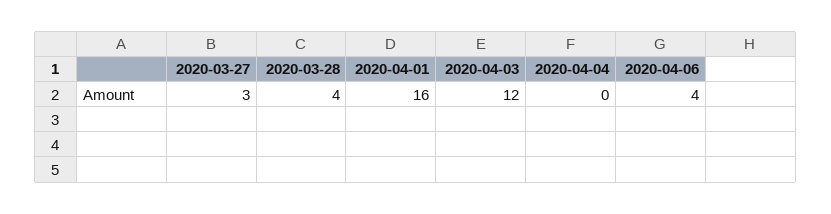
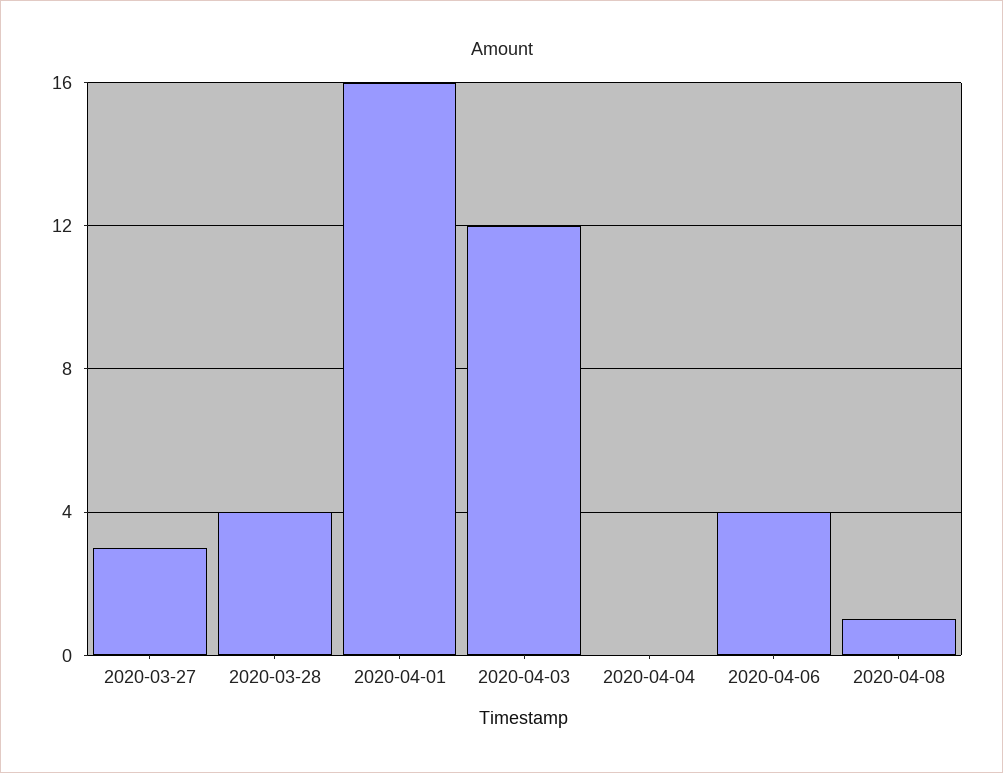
2020-04-08: none -> 1

